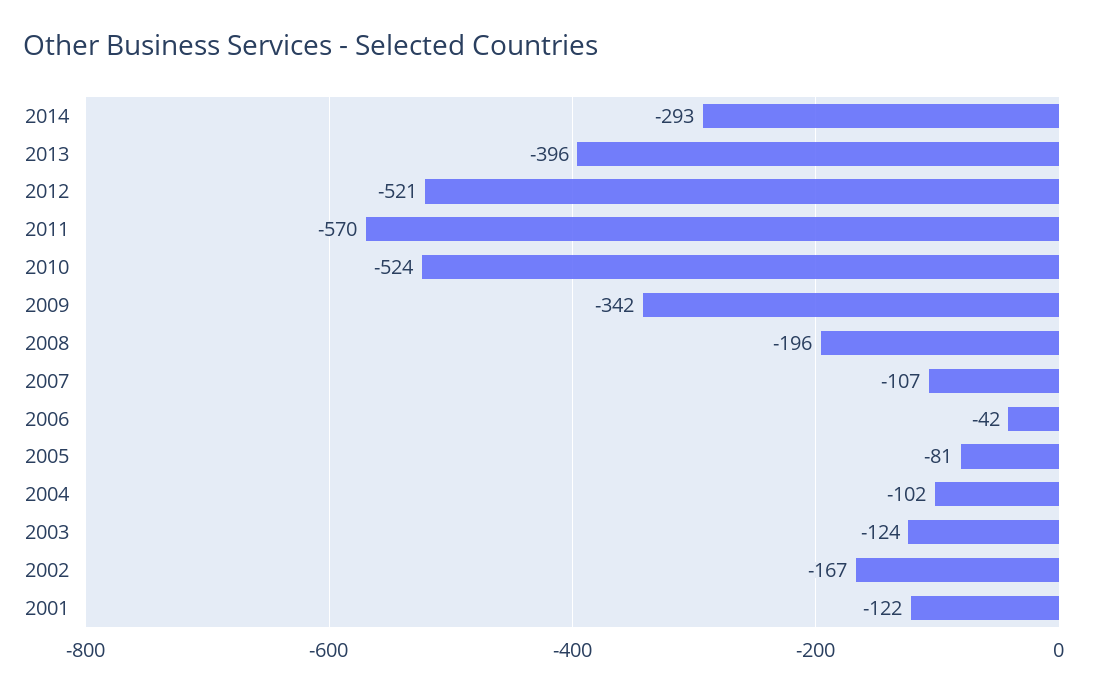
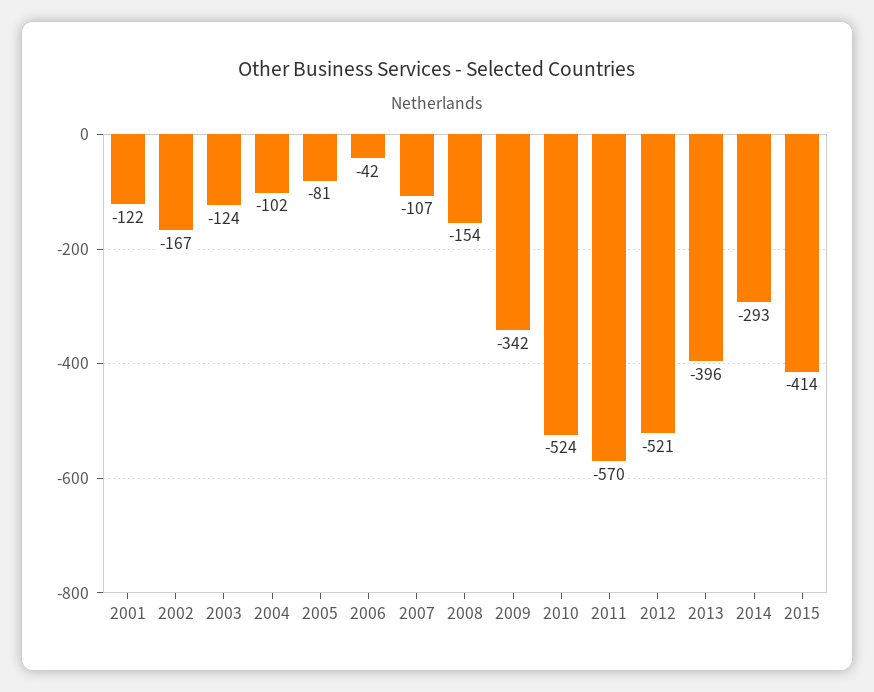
2008: -196 -> -154
2015: none -> -414

